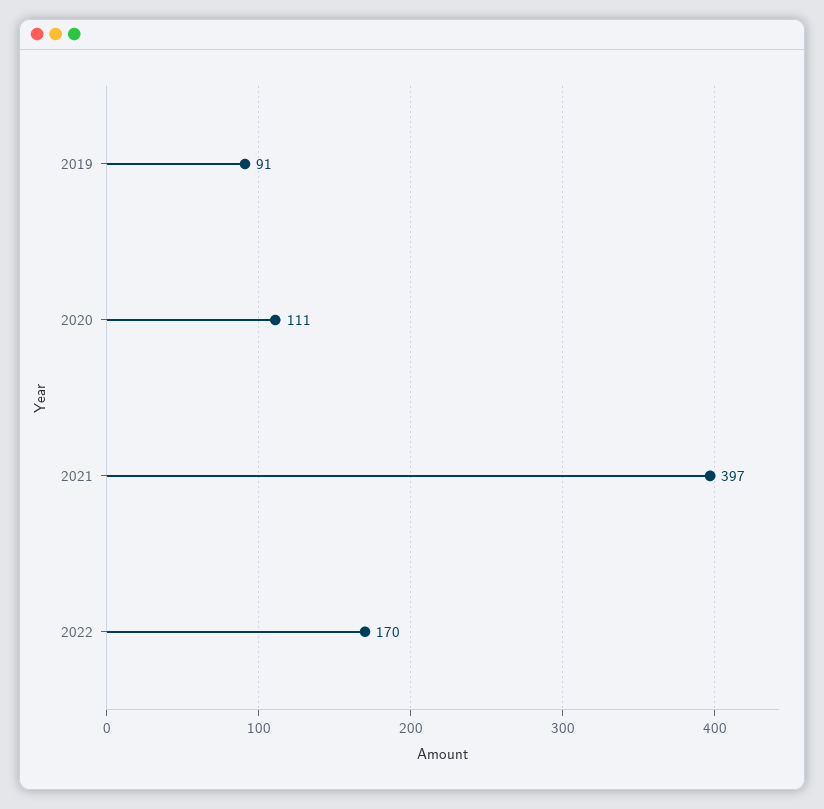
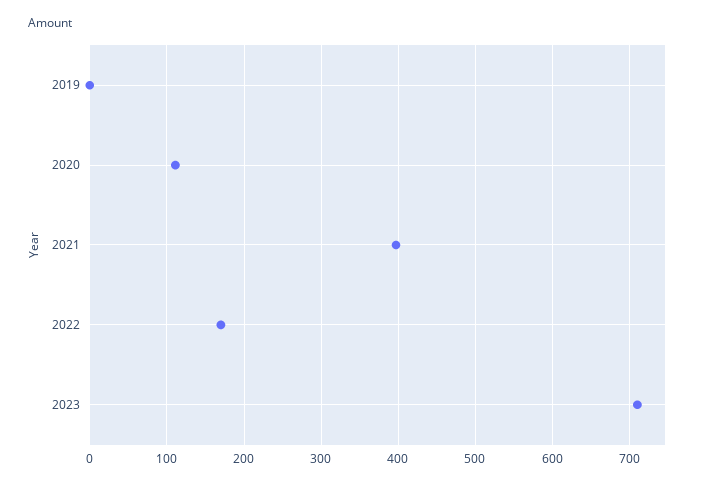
2019: 91 -> 0
2023: none -> 710

